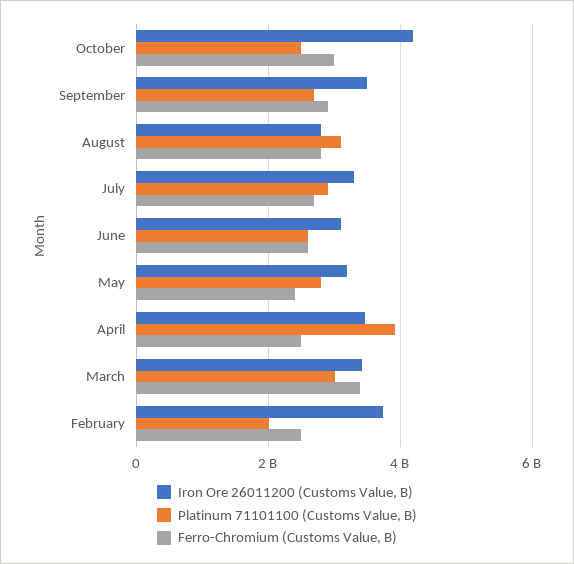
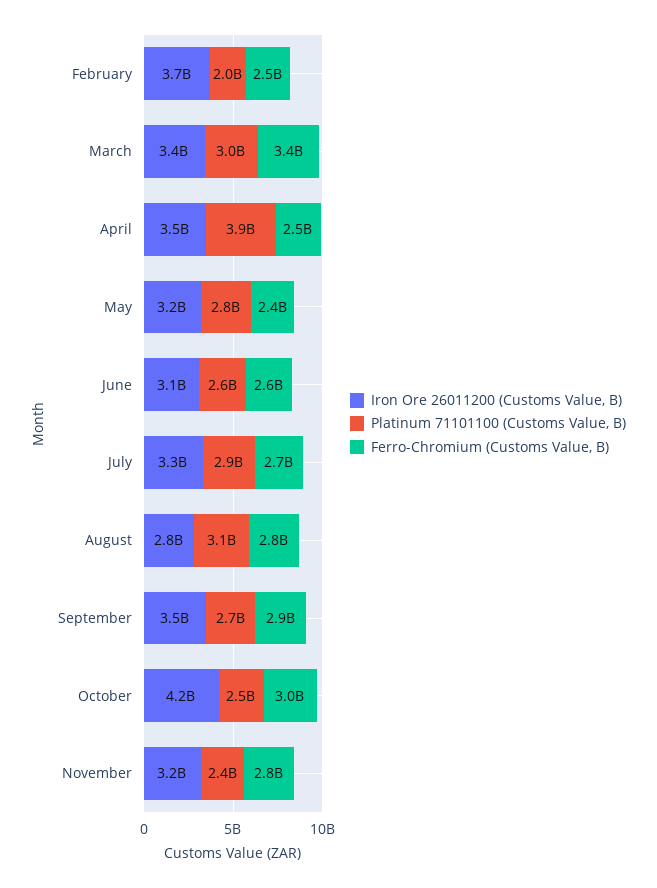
Iron Ore 26011200 (Customs Value, B), November: none -> 3200000000
Platinum 71101100 (Customs Value, B), November: none -> 2400000000
Ferro-Chromium (Customs Value, B), November: none -> 2800000000

